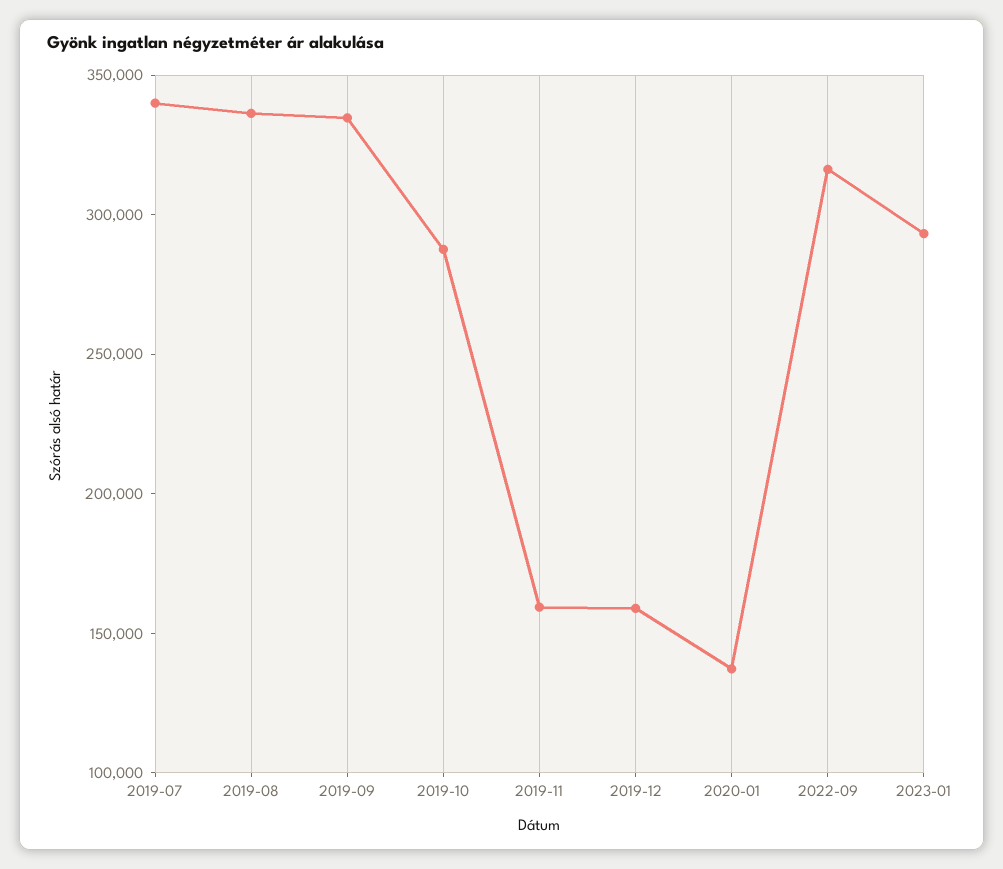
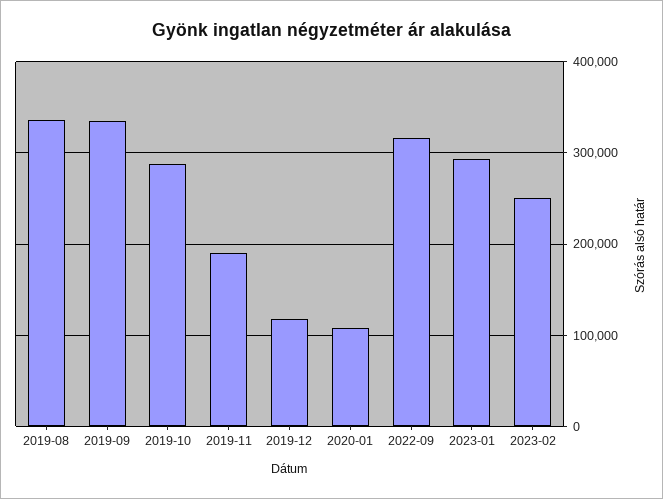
2019-07: 340000 -> none
2019-11: 160000 -> 190000
2019-12: 160000 -> 120000
2020-01: 140000 -> 110000
2023-02: none -> 250000

